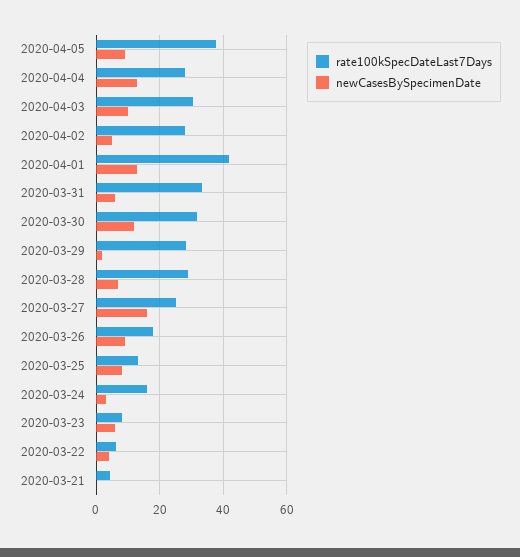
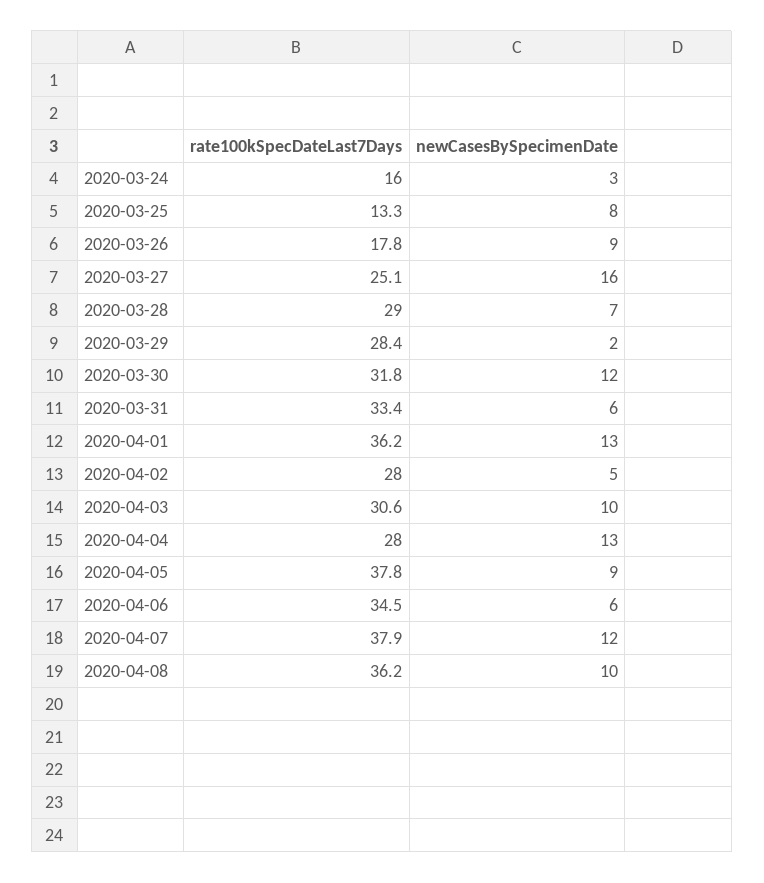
rate100kSpecDateLast7Days, 2020-04-01: 42 -> 36.2
rate100kSpecDateLast7Days, 2020-03-23: 8 -> none
newCasesBySpecimenDate, 2020-03-23: 6 -> none
rate100kSpecDateLast7Days, 2020-03-22: 6 -> none
newCasesBySpecimenDate, 2020-03-22: 4 -> none
rate100kSpecDateLast7Days, 2020-03-21: 4 -> none
newCasesBySpecimenDate, 2020-03-21: 0 -> none
rate100kSpecDateLast7Days, 2020-04-06: none -> 34.5
newCasesBySpecimenDate, 2020-04-06: none -> 6
rate100kSpecDateLast7Days, 2020-04-07: none -> 37.9
newCasesBySpecimenDate, 2020-04-07: none -> 12
rate100kSpecDateLast7Days, 2020-04-08: none -> 36.2
newCasesBySpecimenDate, 2020-04-08: none -> 10

